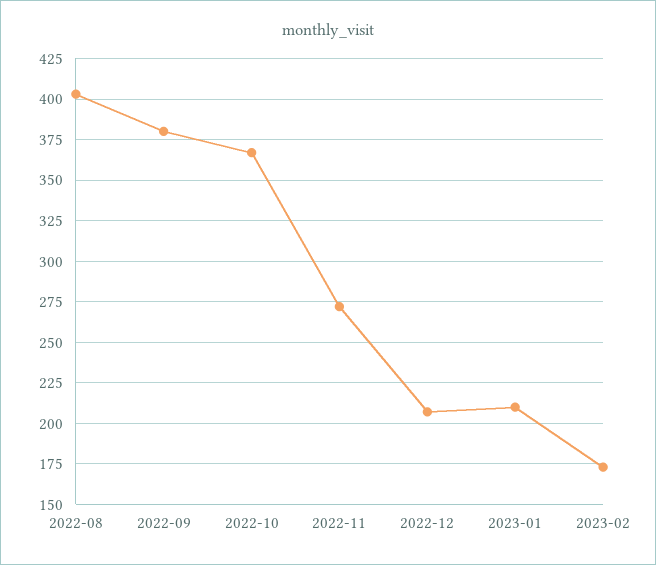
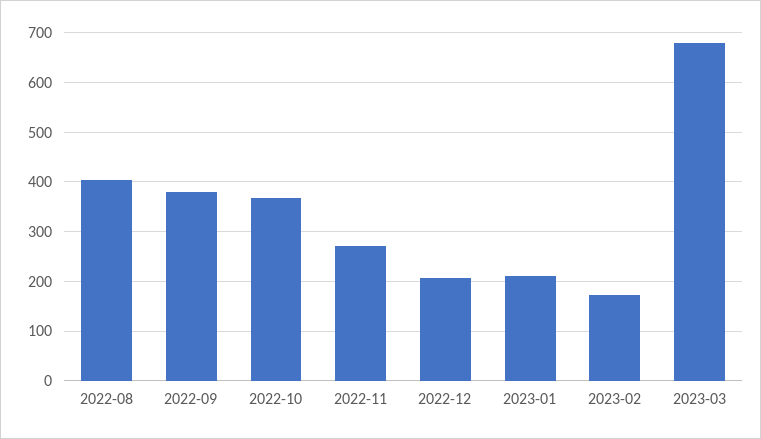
2023-03: none -> 680

